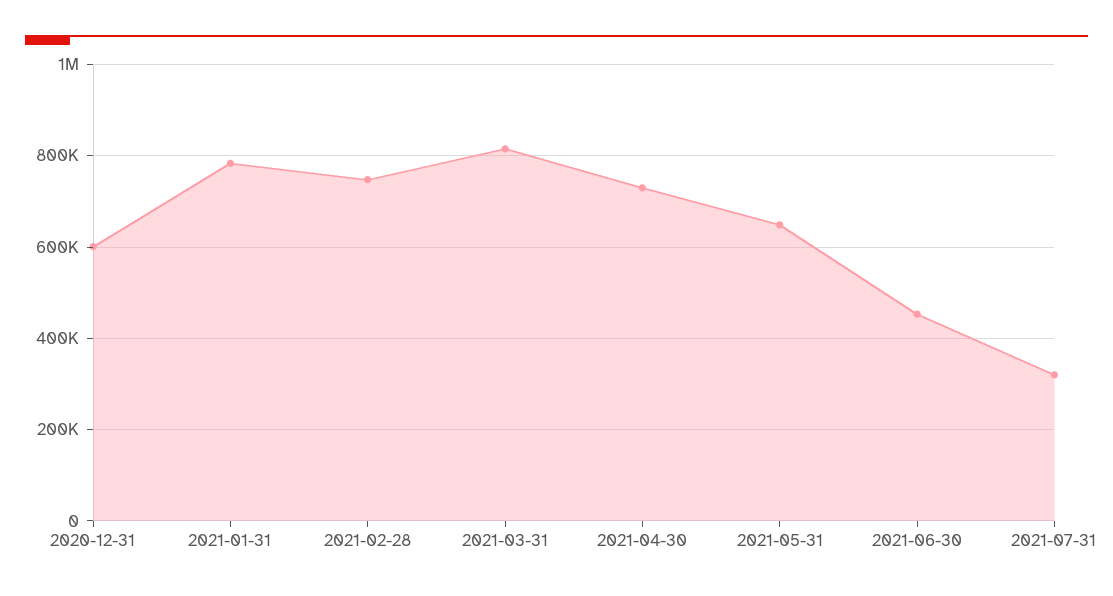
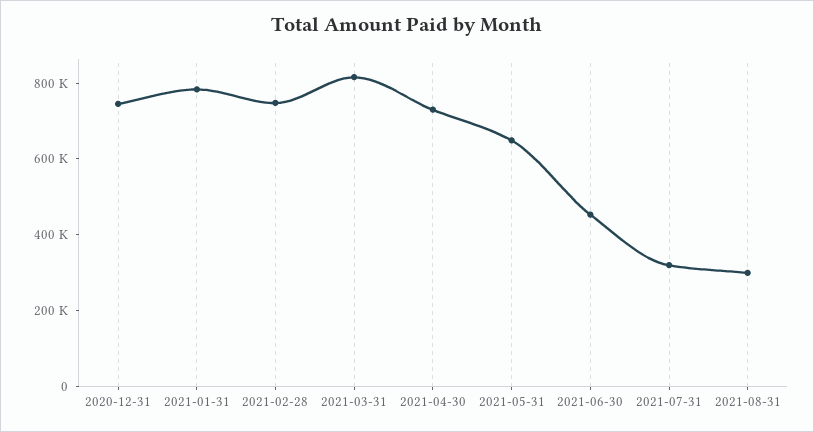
2020-12-31: 600000 -> 750000
2021-08-31: none -> 300000

